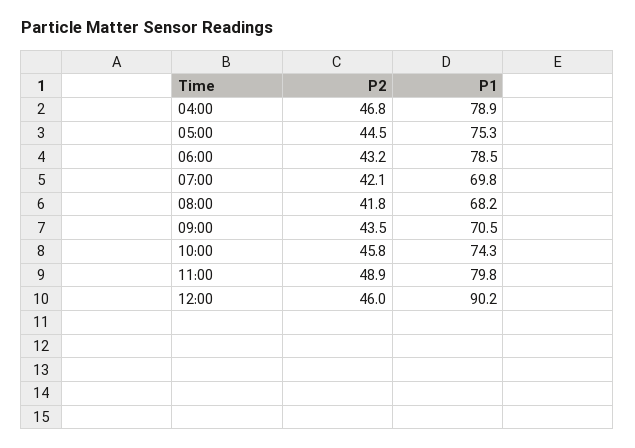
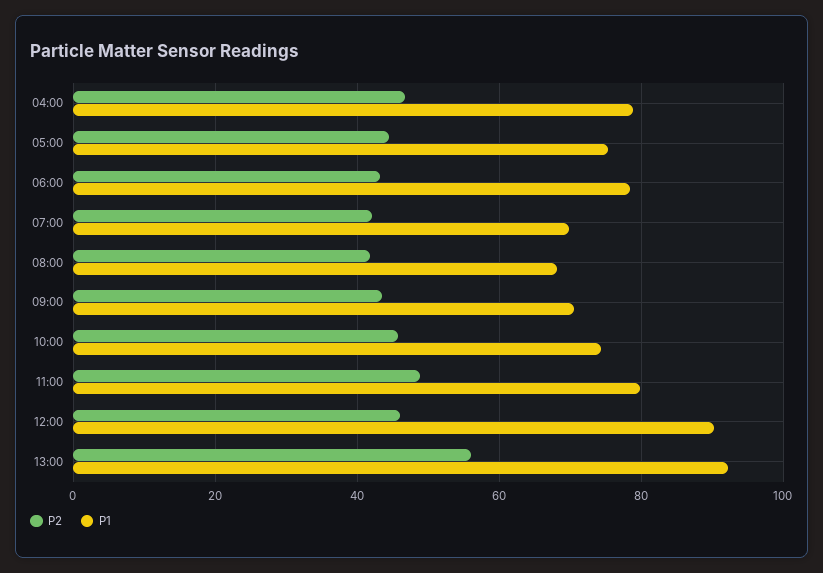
P2, 13:00: none -> 56
P1, 13:00: none -> 92

